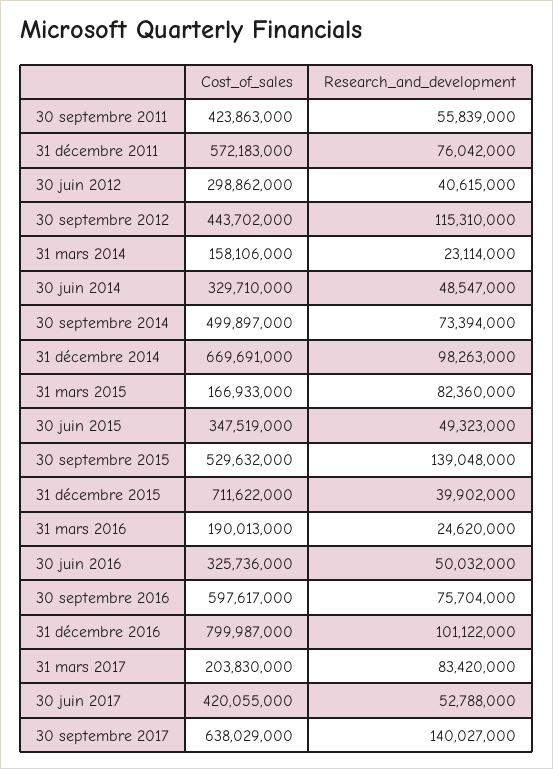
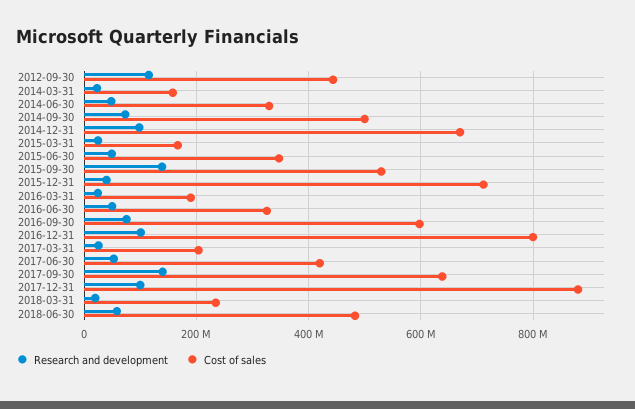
Cost_of_sales, 30 septembre 2011: 423863000 -> none
Research_and_development, 30 septembre 2011: 55839000 -> none
Cost_of_sales, 31 décembre 2011: 572183000 -> none
Research_and_development, 31 décembre 2011: 76042000 -> none
Cost_of_sales, 30 juin 2012: 298862000 -> none
Research_and_development, 30 juin 2012: 40615000 -> none
Research_and_development, 31 mars 2015: 82360000 -> 20000000
Research_and_development, 31 mars 2017: 83420000 -> 20000000
Research_and_development, 2017-12-31: none -> 100000000
Cost_of_sales, 2017-12-31: none -> 880000000
Research_and_development, 2018-03-31: none -> 20000000
Cost_of_sales, 2018-03-31: none -> 240000000
Research_and_development, 2018-06-30: none -> 60000000
Cost_of_sales, 2018-06-30: none -> 480000000

